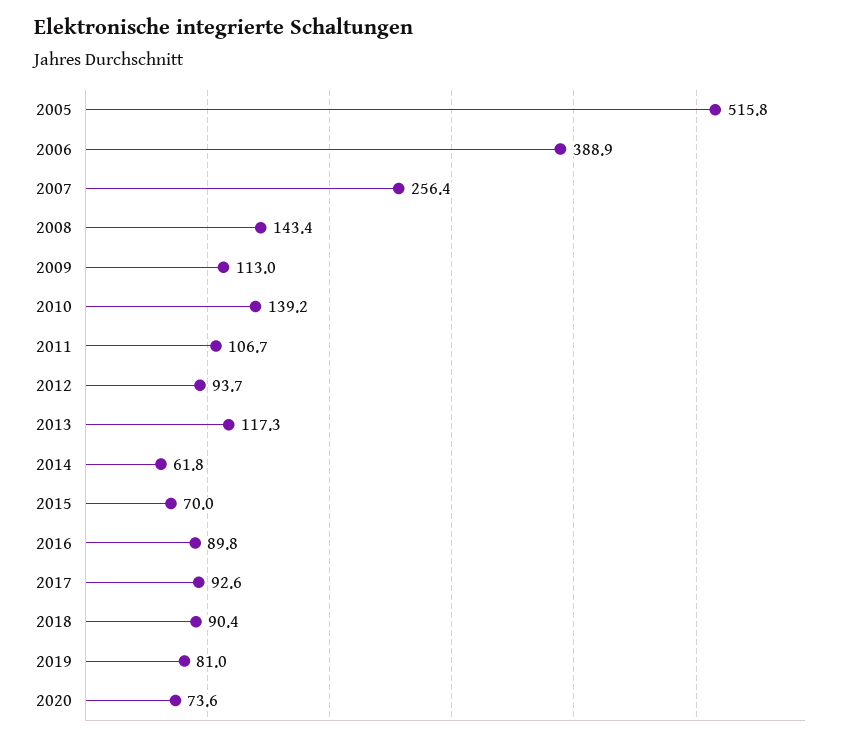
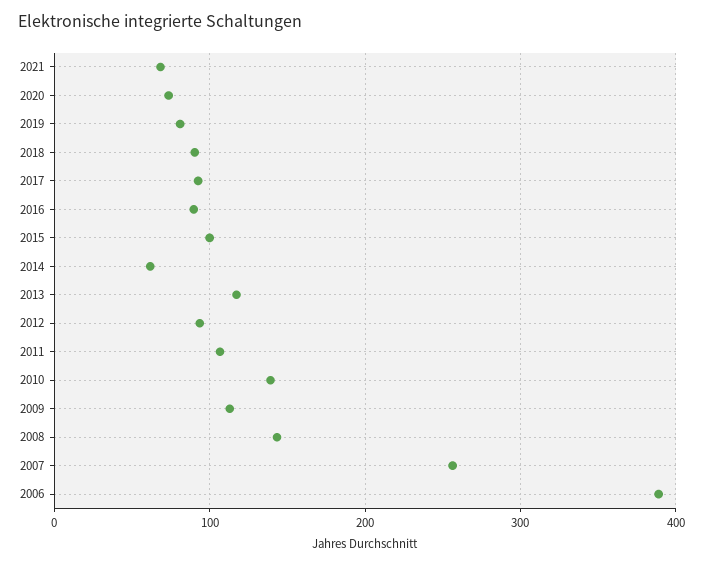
2005: 515.8 -> none
2015: 70 -> 100
2021: none -> 70

